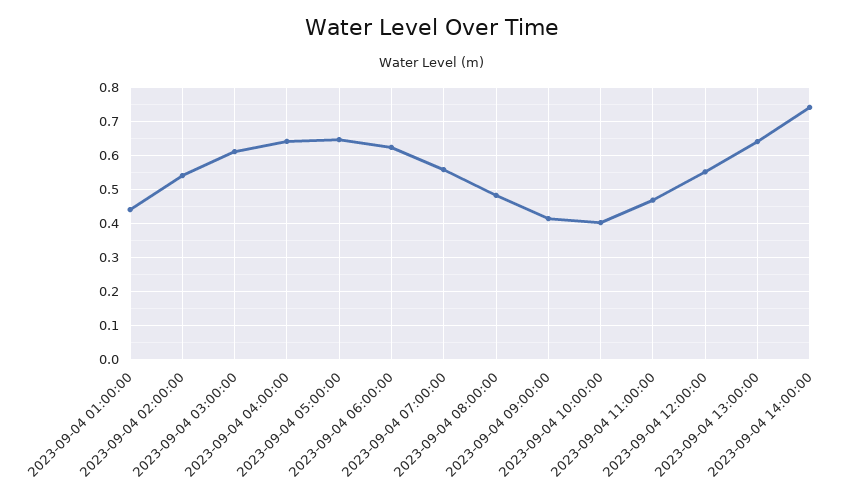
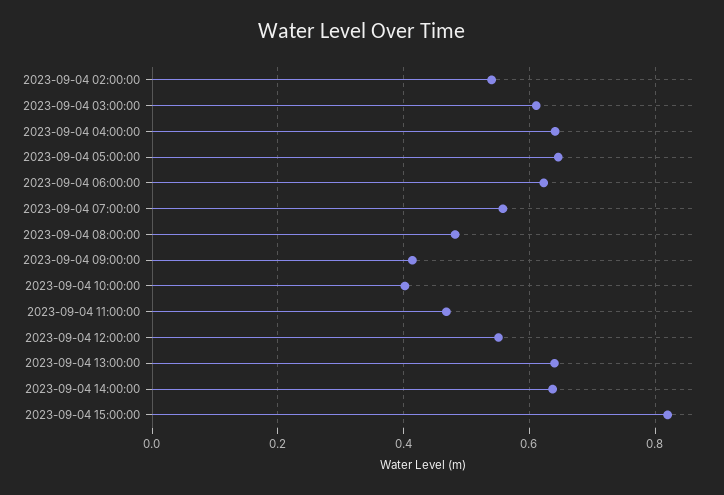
2023-09-04 01:00:00: 0.44 -> none
2023-09-04 14:00:00: 0.74 -> 0.64
2023-09-04 15:00:00: none -> 0.82

